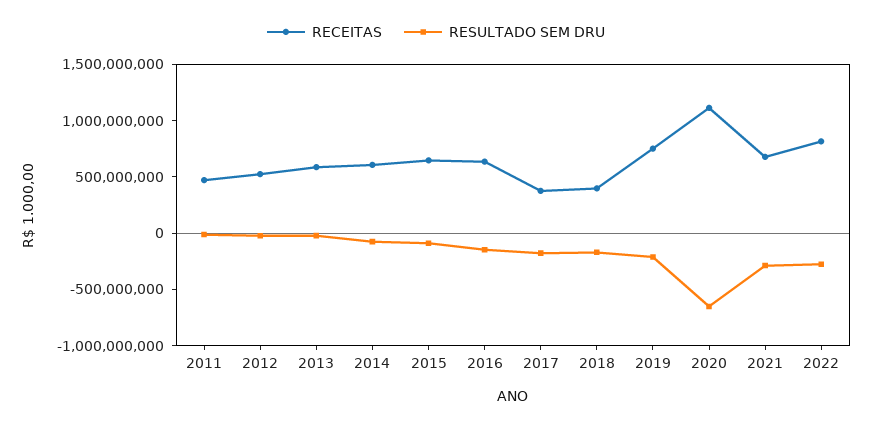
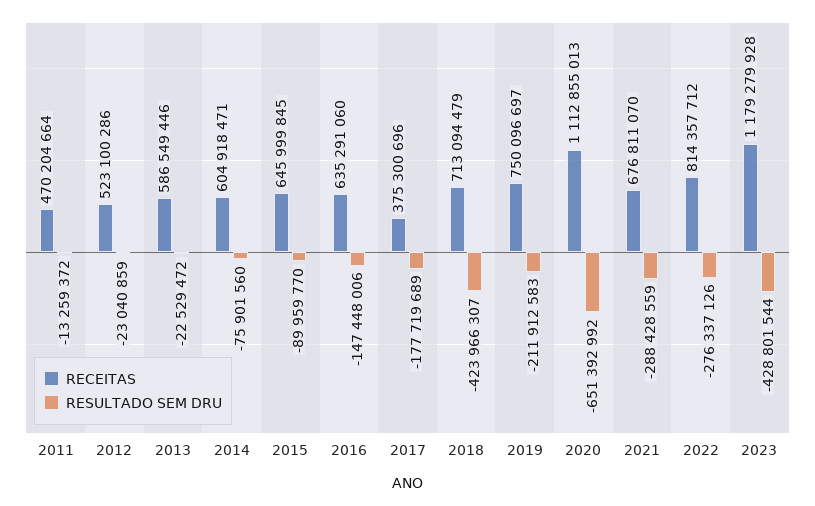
RECEITAS, 2018: 400000000 -> 713094479
RESULTADO SEM DRU, 2018: -200000000 -> -423966307
RECEITAS, 2023: none -> 1179279928
RESULTADO SEM DRU, 2023: none -> -428801544

